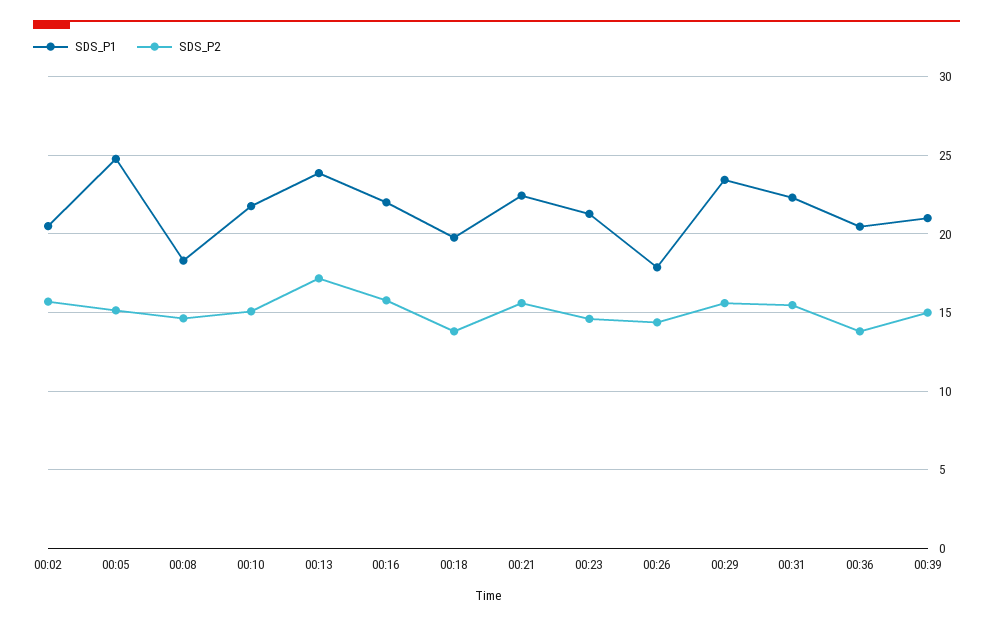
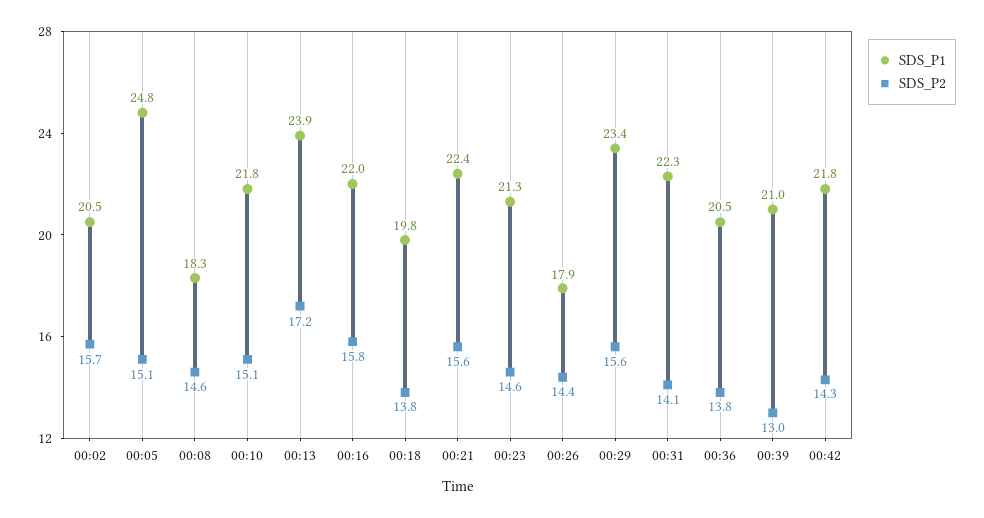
SDS_P2, 00:31: 15.5 -> 14.1
SDS_P2, 00:39: 15 -> 13
SDS_P1, 00:42: none -> 21.8
SDS_P2, 00:42: none -> 14.3

